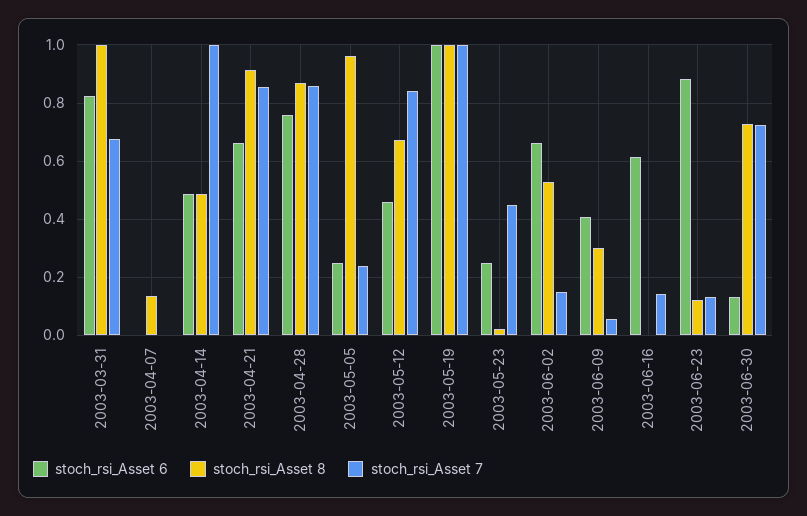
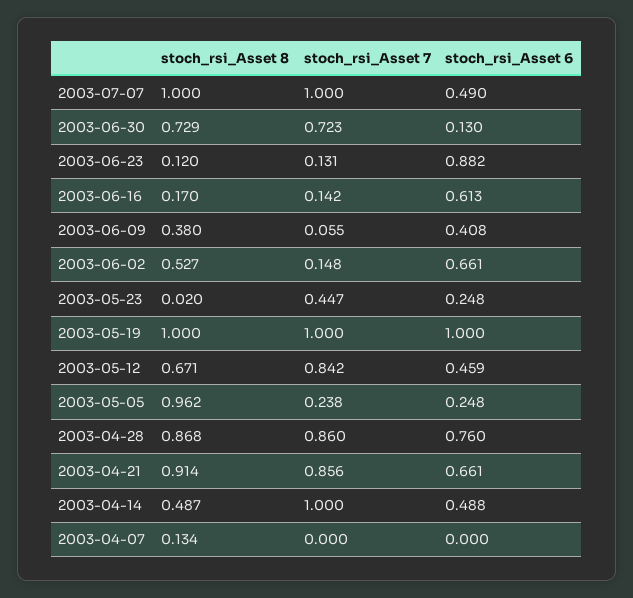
stoch_rsi_Asset 6, 2003-03-31: 0.825 -> none
stoch_rsi_Asset 8, 2003-03-31: 1 -> none
stoch_rsi_Asset 7, 2003-03-31: 0.675 -> none
stoch_rsi_Asset 8, 2003-06-09: 0.3 -> 0.38
stoch_rsi_Asset 8, 2003-06-16: 0 -> 0.17
stoch_rsi_Asset 8, 2003-07-07: none -> 1
stoch_rsi_Asset 7, 2003-07-07: none -> 1
stoch_rsi_Asset 6, 2003-07-07: none -> 0.49

